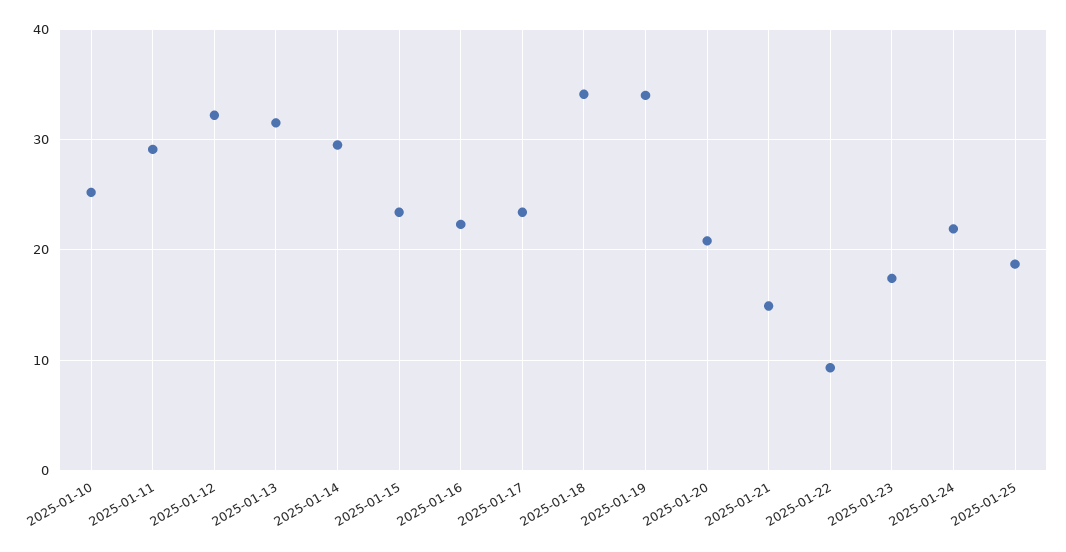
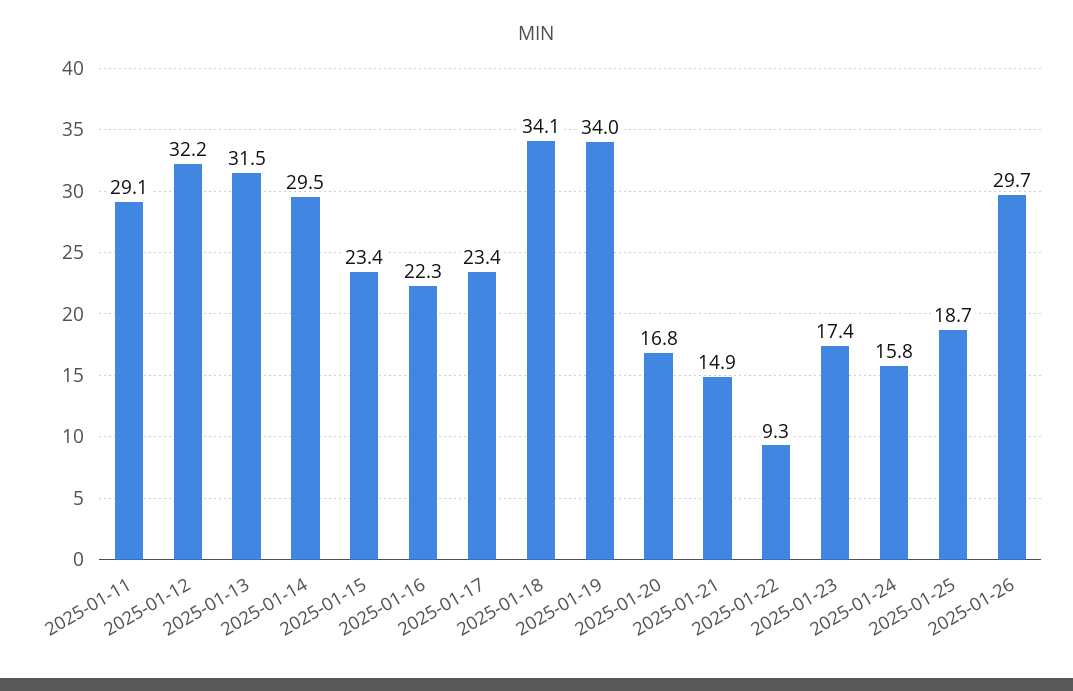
2025-01-10: 25 -> none
2025-01-20: 21 -> 16.8
2025-01-24: 22 -> 15.8
2025-01-26: none -> 29.7

